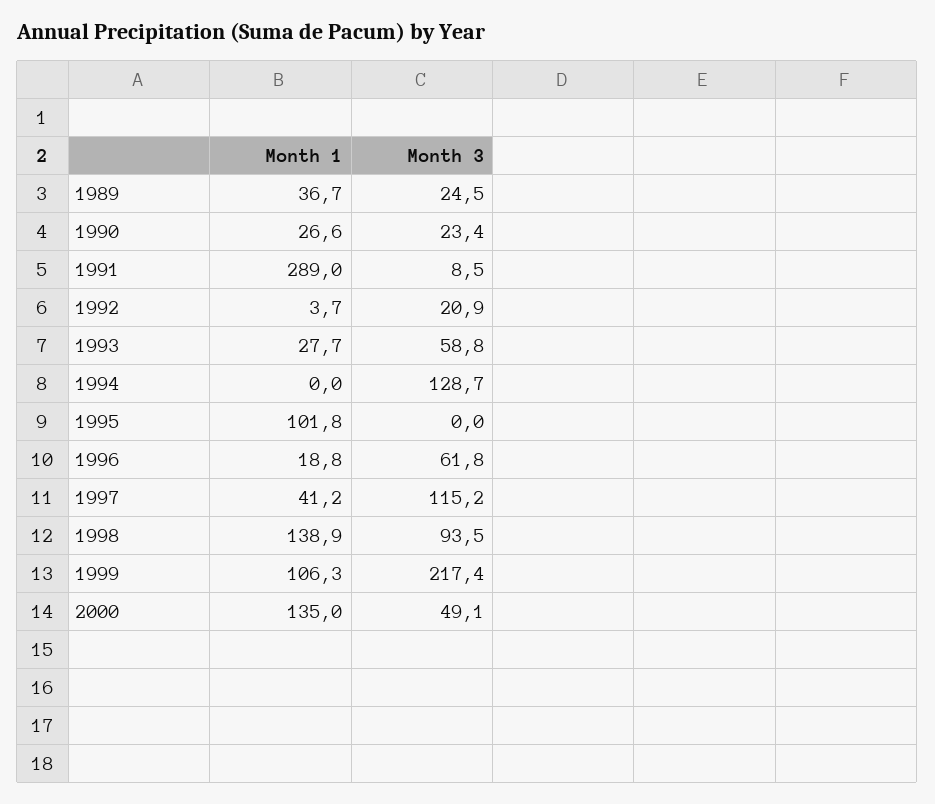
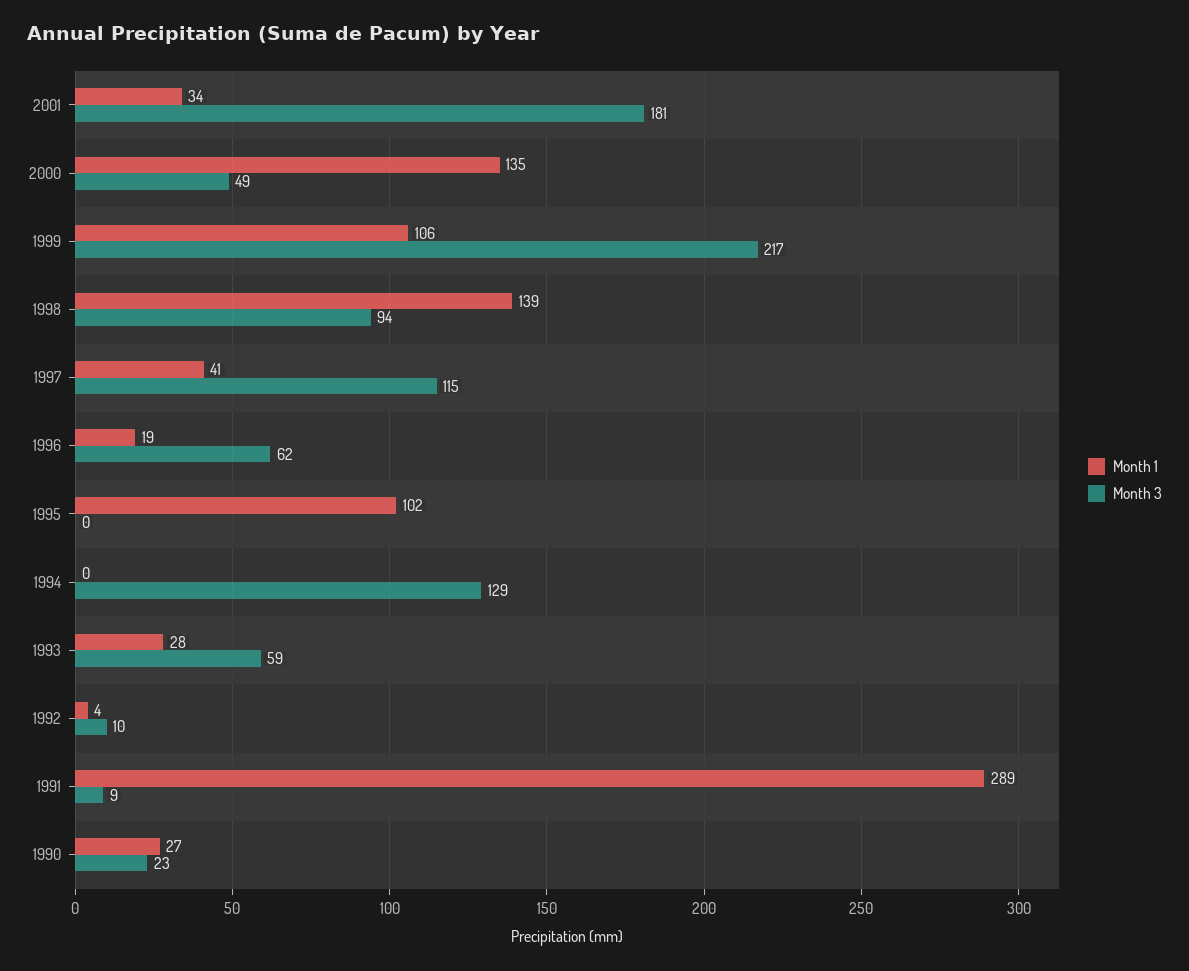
Month 1, 1989: 36.7 -> none
Month 3, 1989: 24.5 -> none
Month 3, 1992: 20.9 -> 10
Month 1, 2001: none -> 34
Month 3, 2001: none -> 181

